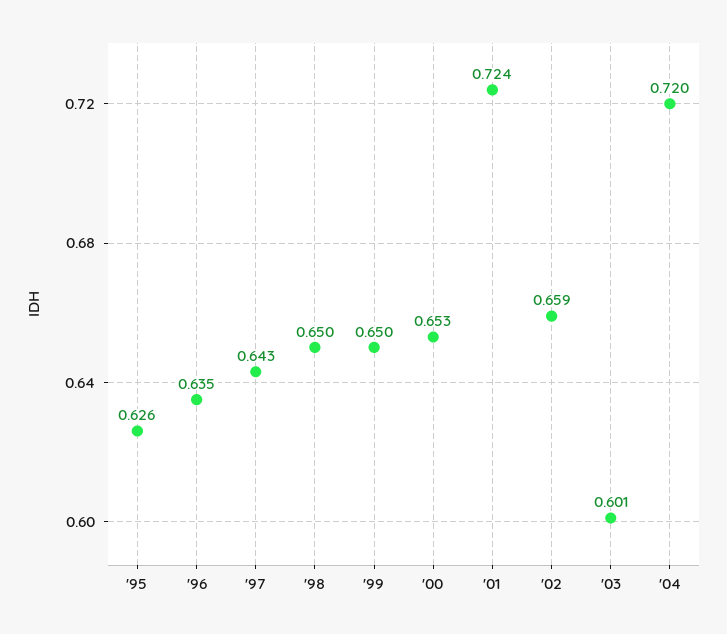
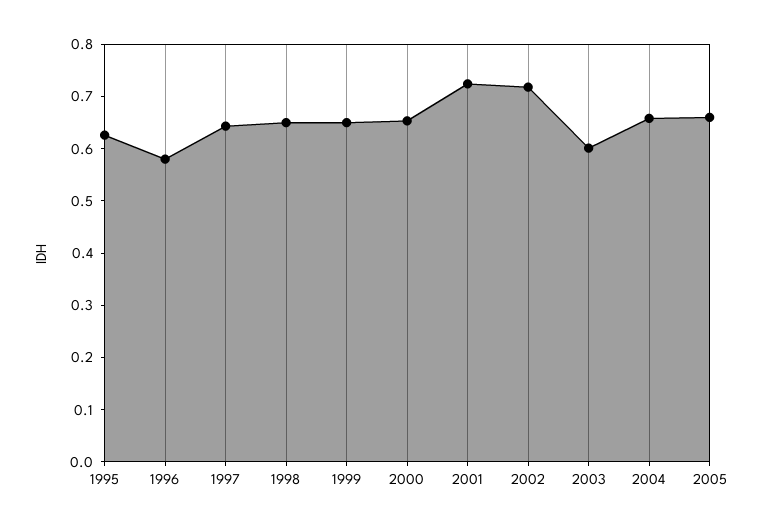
'96: 0.635 -> 0.58
'02: 0.659 -> 0.72
'04: 0.72 -> 0.66
2005: none -> 0.66

